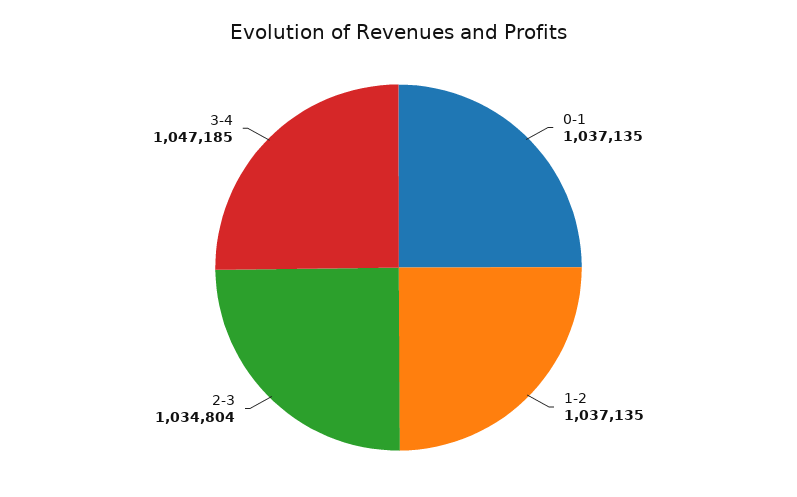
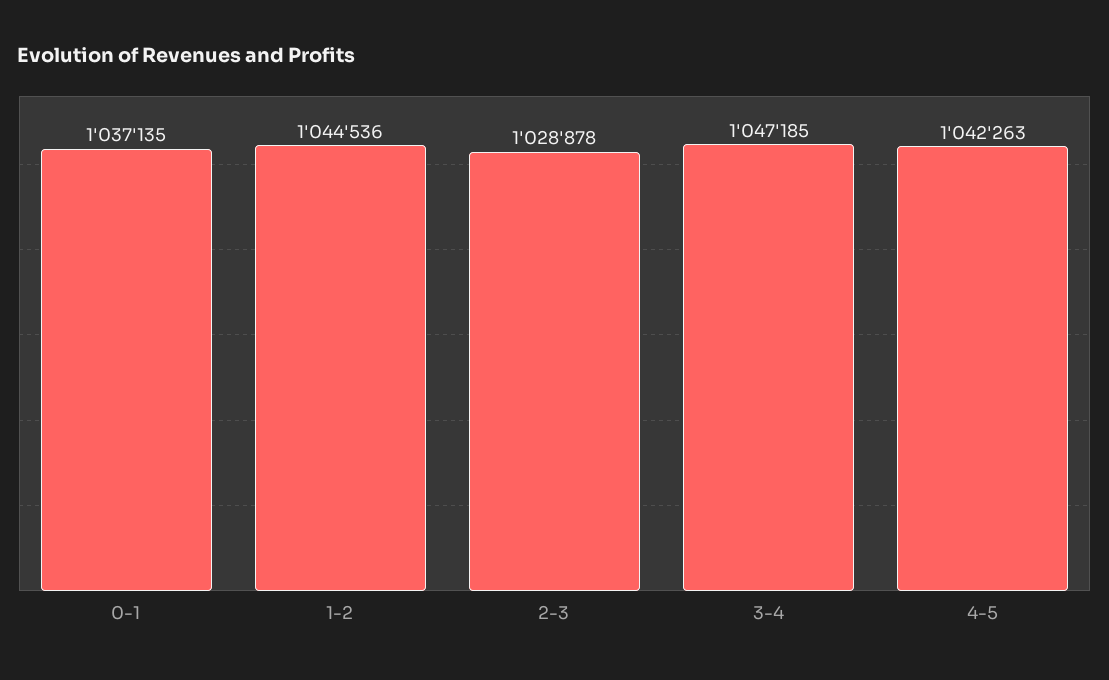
1-2: 1037135 -> 1044536
2-3: 1034804 -> 1028878
4-5: none -> 1042263

